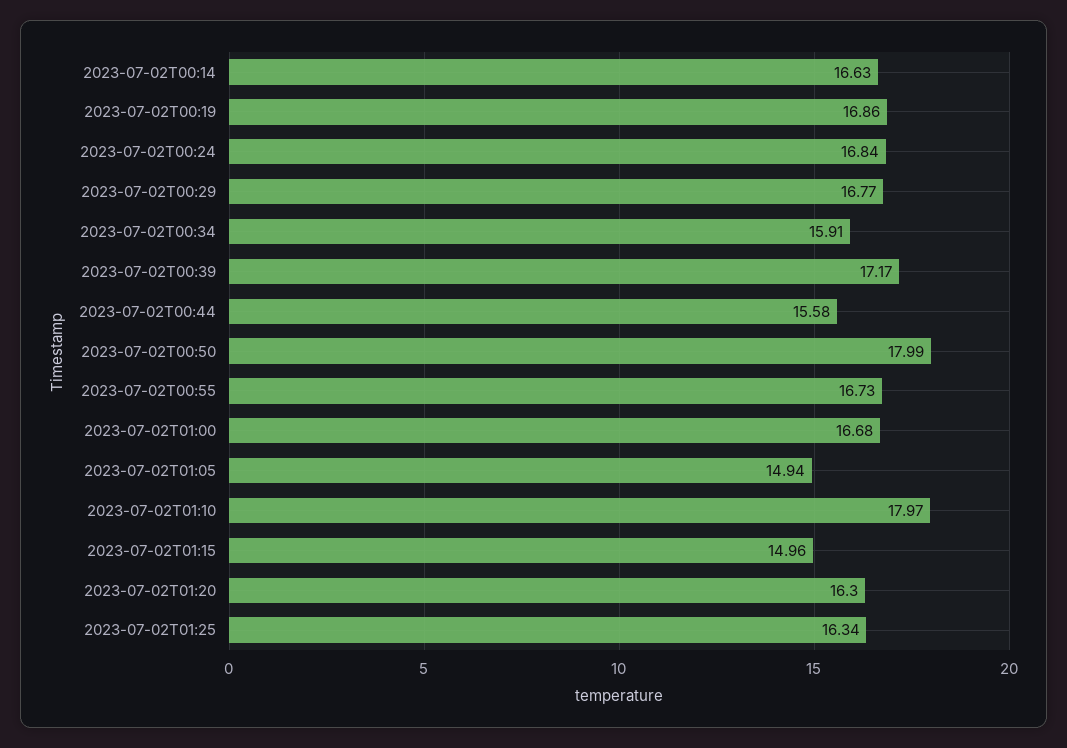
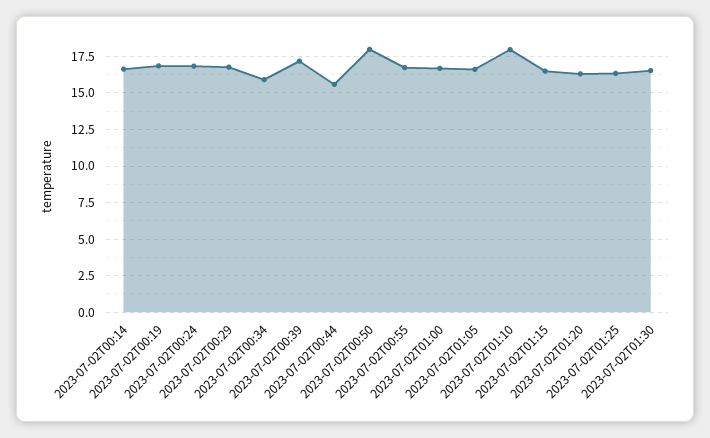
2023-07-02T01:05: 14.94 -> 16.5
2023-07-02T01:15: 14.96 -> 16.5
2023-07-02T01:30: none -> 16.5

